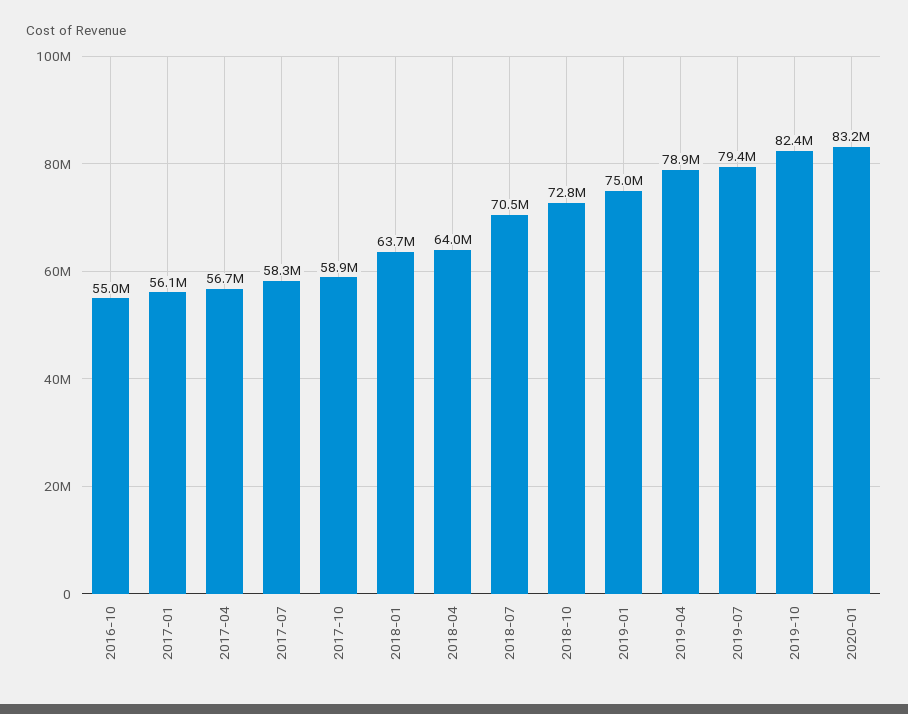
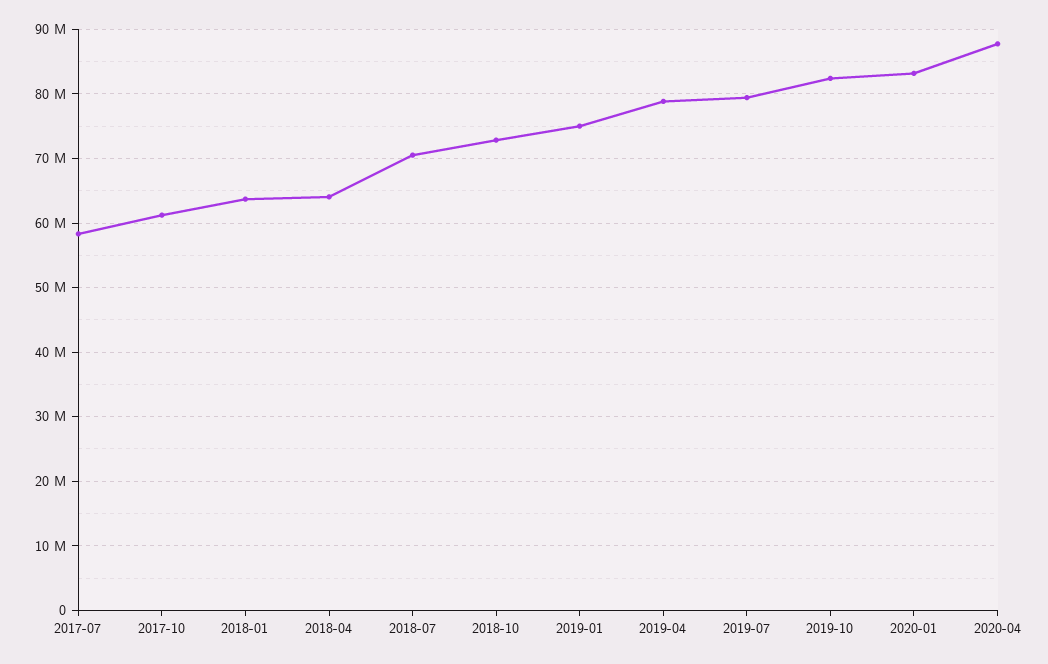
2016-10: 55000000 -> none
2017-01: 56100000 -> none
2017-04: 56700000 -> none
2017-10: 58900000 -> 61000000
2020-04: none -> 88000000

